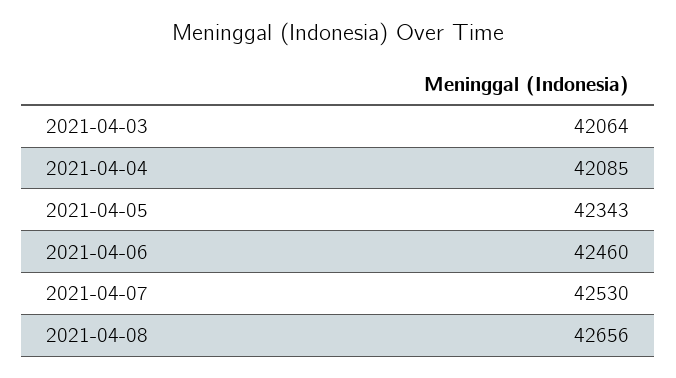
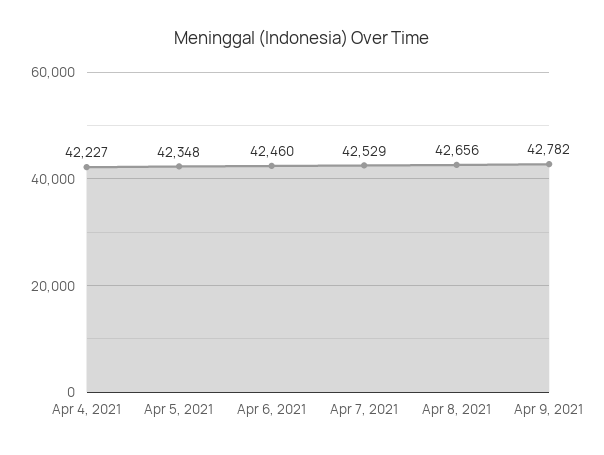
2021-04-03: 42064 -> none
2021-04-04: 42085 -> 42227
2021-04-05: 42343 -> 42348
2021-04-07: 42530 -> 42529
Apr 9, 2021: none -> 42782

